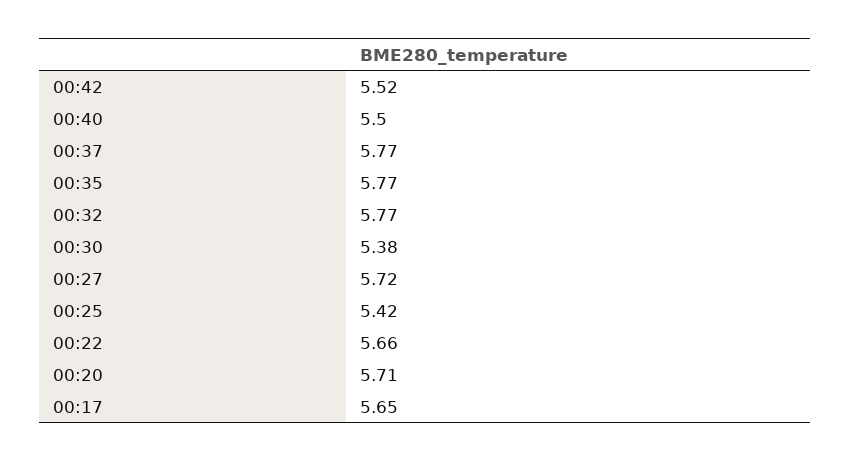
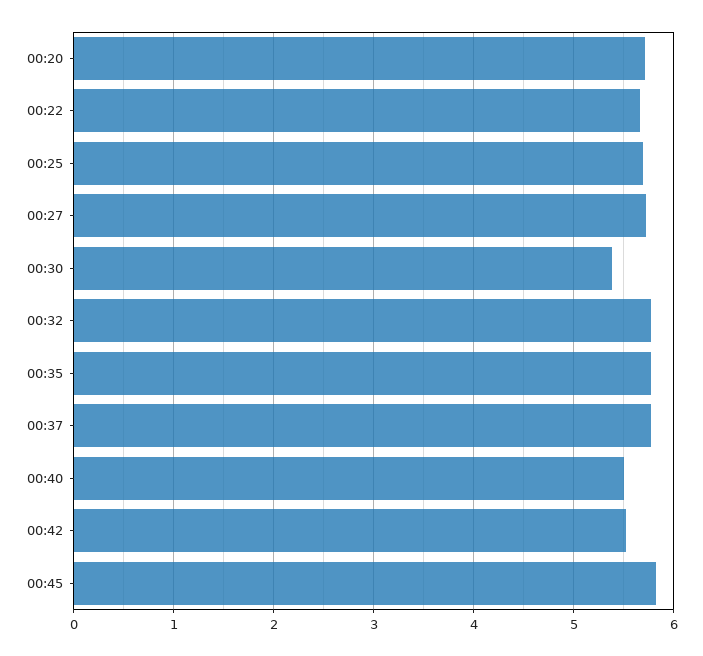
00:25: 5.42 -> 5.7
00:17: 5.65 -> none
00:45: none -> 5.8

